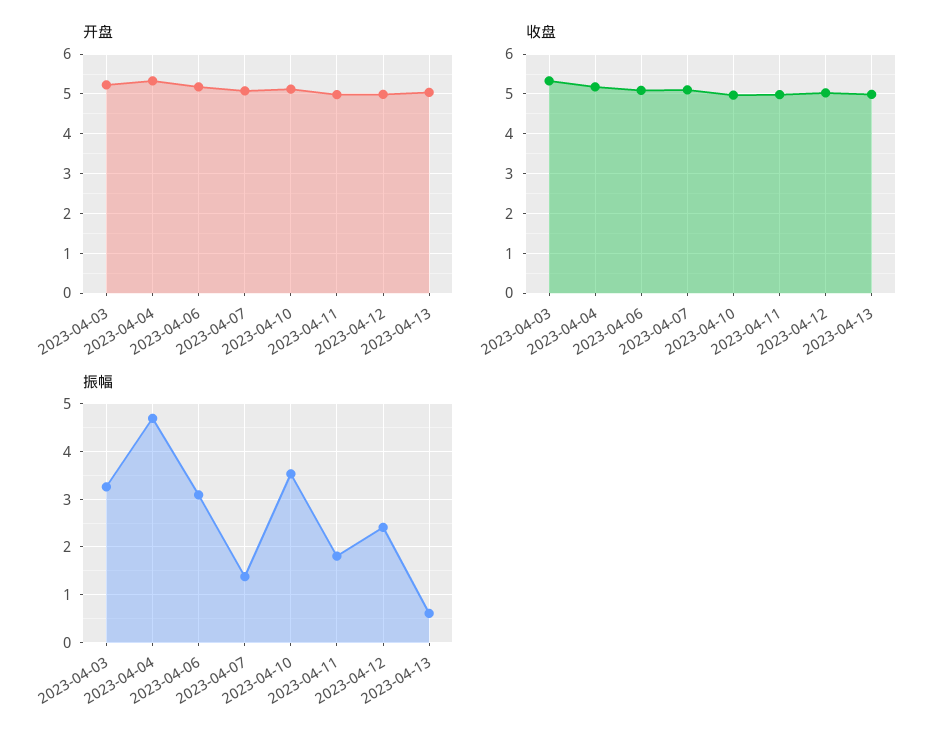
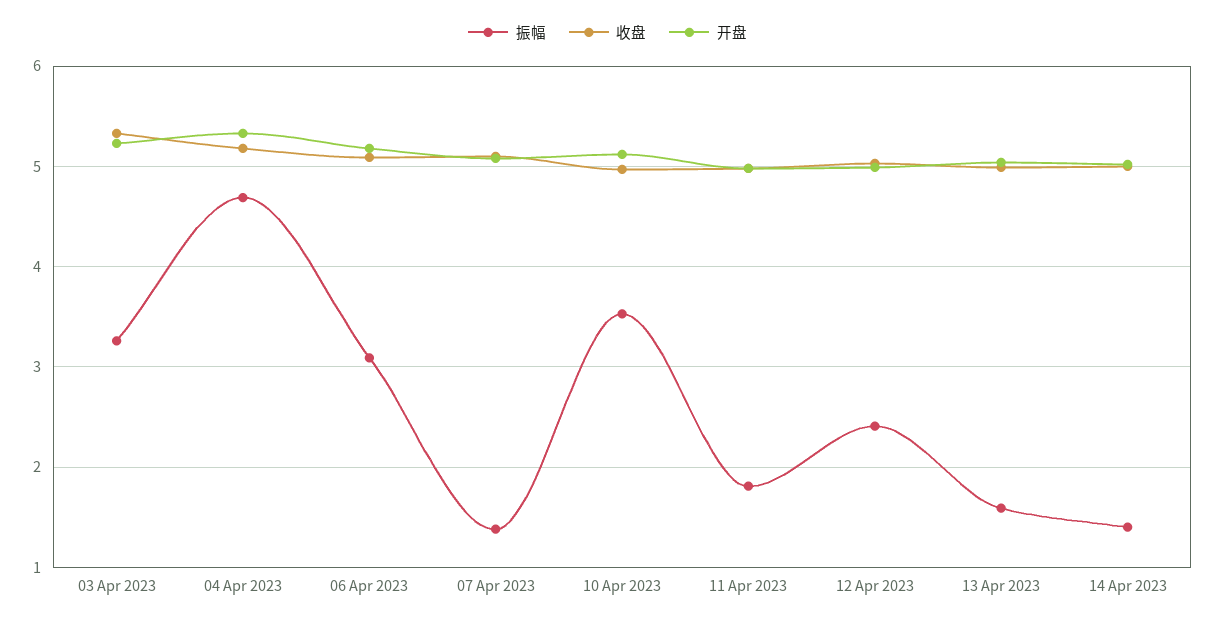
振幅, 2023-04-13: 0.6 -> 1.6
振幅, 14 Apr 2023: none -> 1.4
收盘, 14 Apr 2023: none -> 5
开盘, 14 Apr 2023: none -> 5

